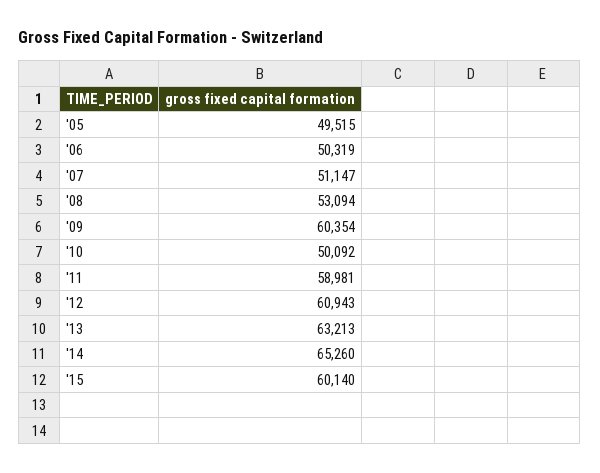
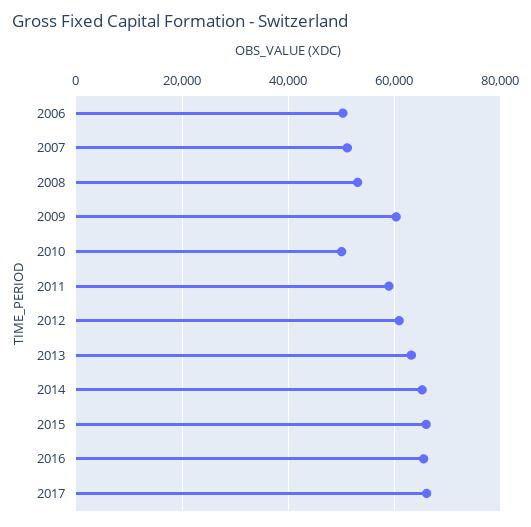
'05: 49515 -> none
'15: 60140 -> 66000
2016: none -> 66000
2017: none -> 66000

